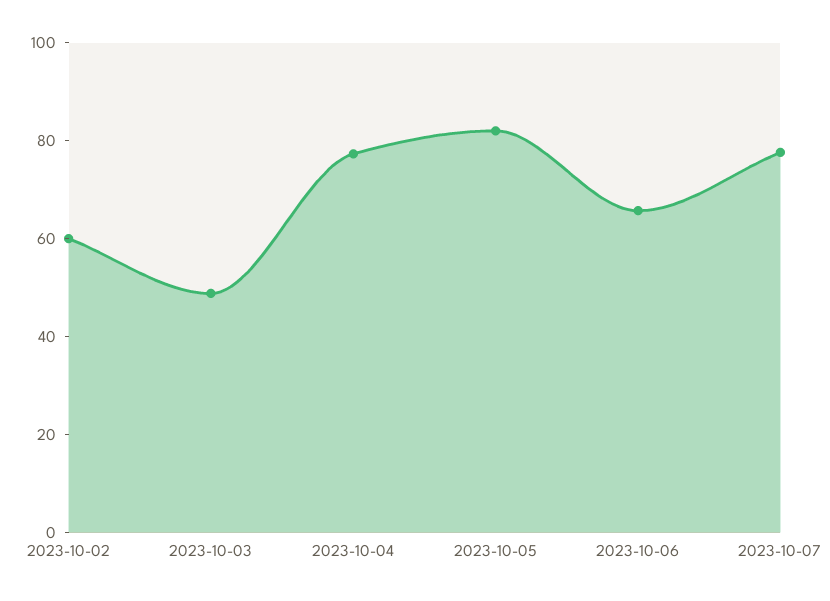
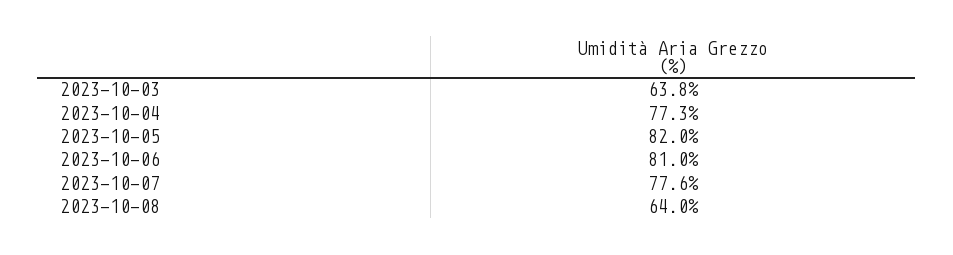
2023-10-02: 60 -> none
2023-10-03: 50 -> 63.8
2023-10-06: 65 -> 81
2023-10-08: none -> 64

